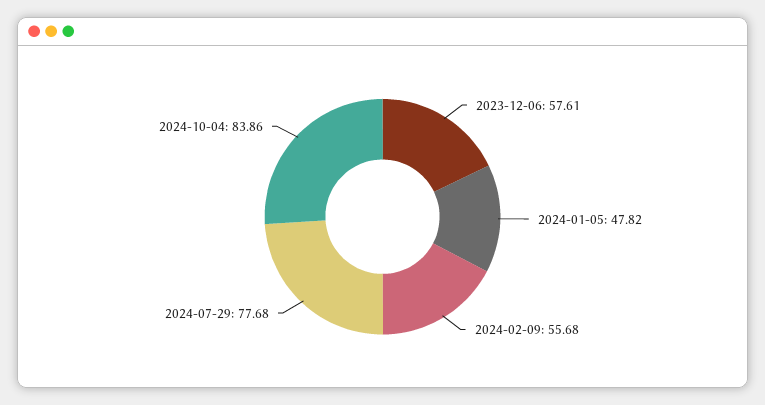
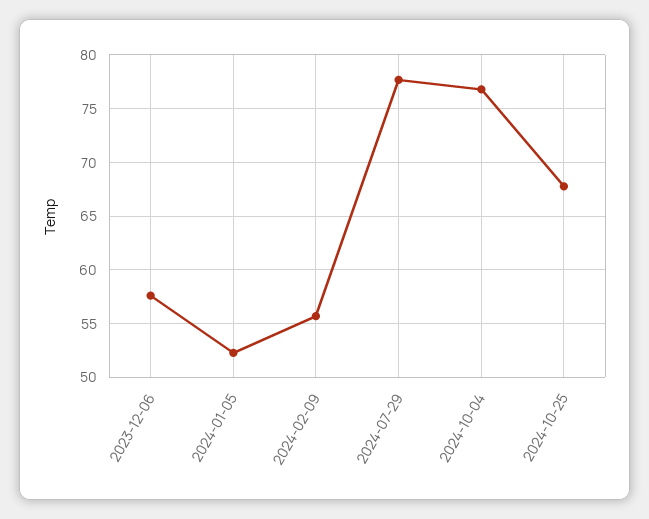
2024-01-05: 47.82 -> 52
2024-10-04: 83.86 -> 77
2024-10-25: none -> 68

